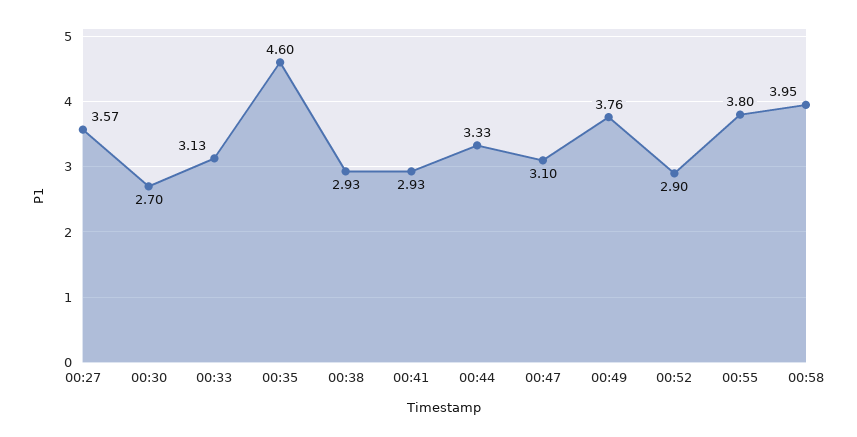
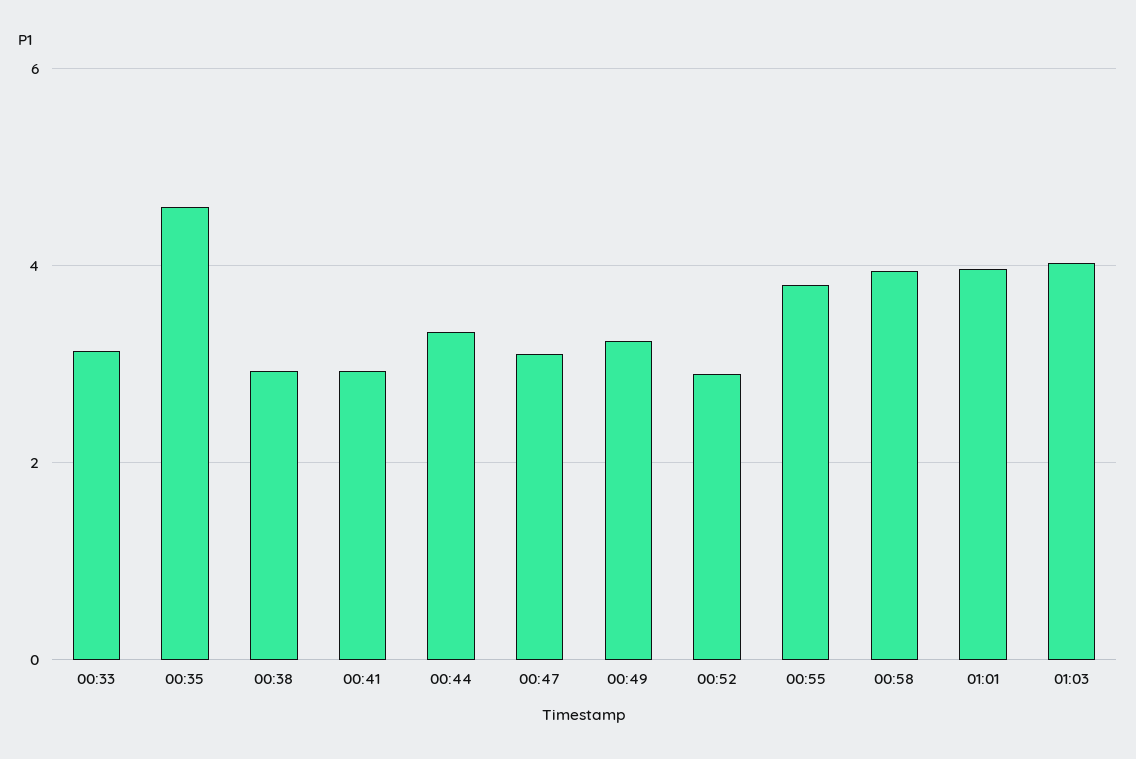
00:27: 3.57 -> none
00:30: 2.7 -> none
00:49: 3.76 -> 3.2
01:01: none -> 4
01:03: none -> 4

